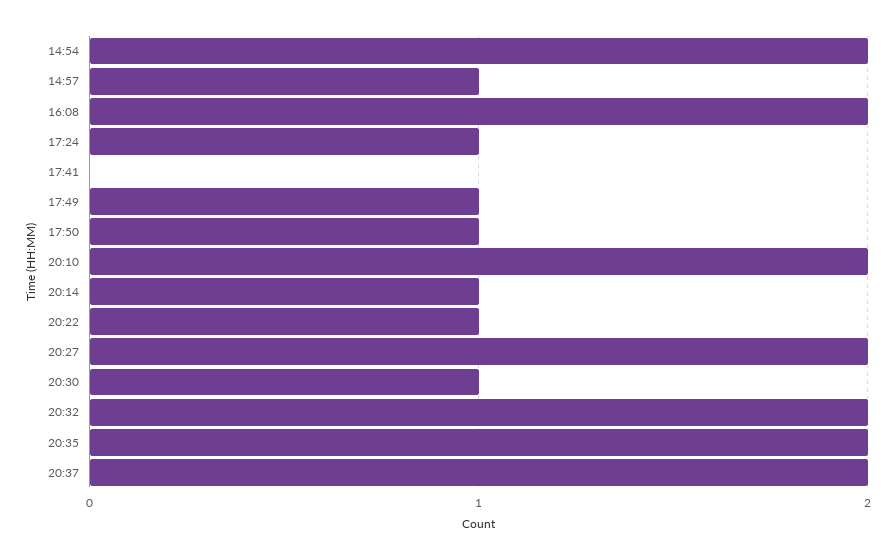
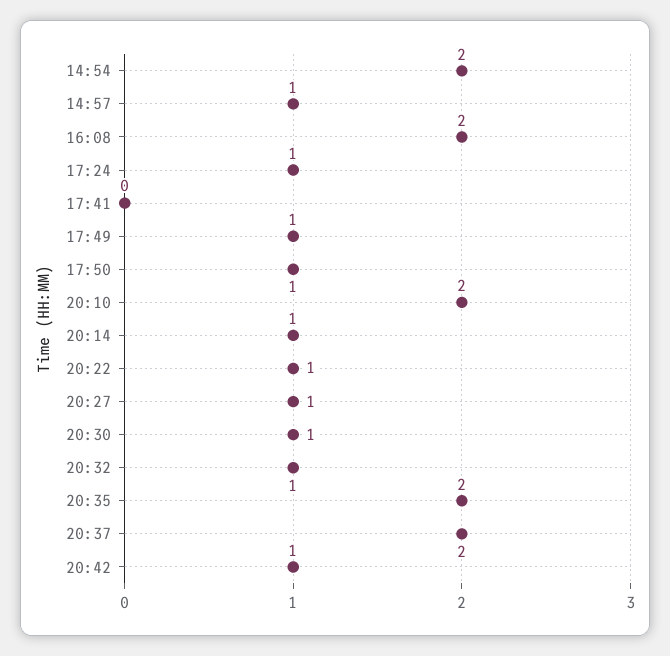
20:27: 2 -> 1
20:32: 2 -> 1
20:42: none -> 1

